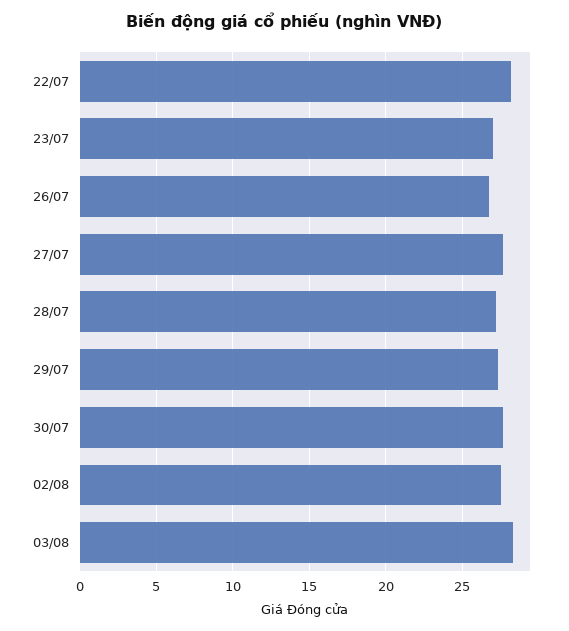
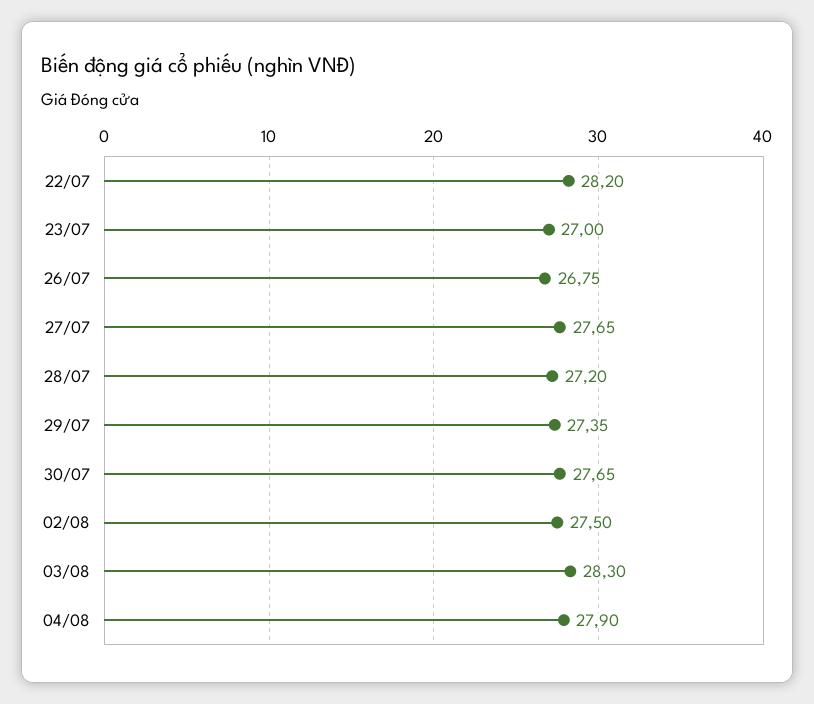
04/08: none -> 27.9

